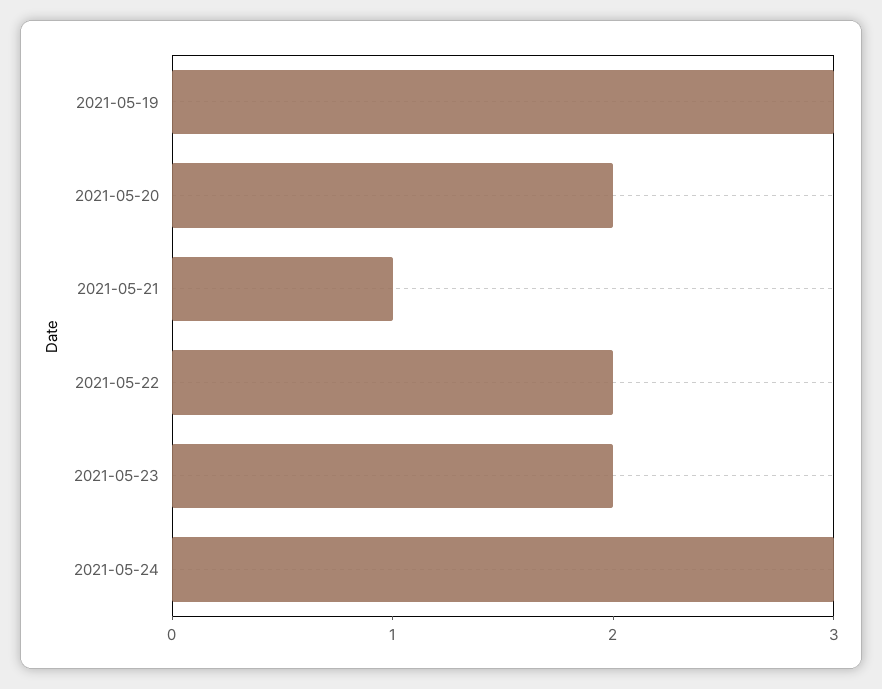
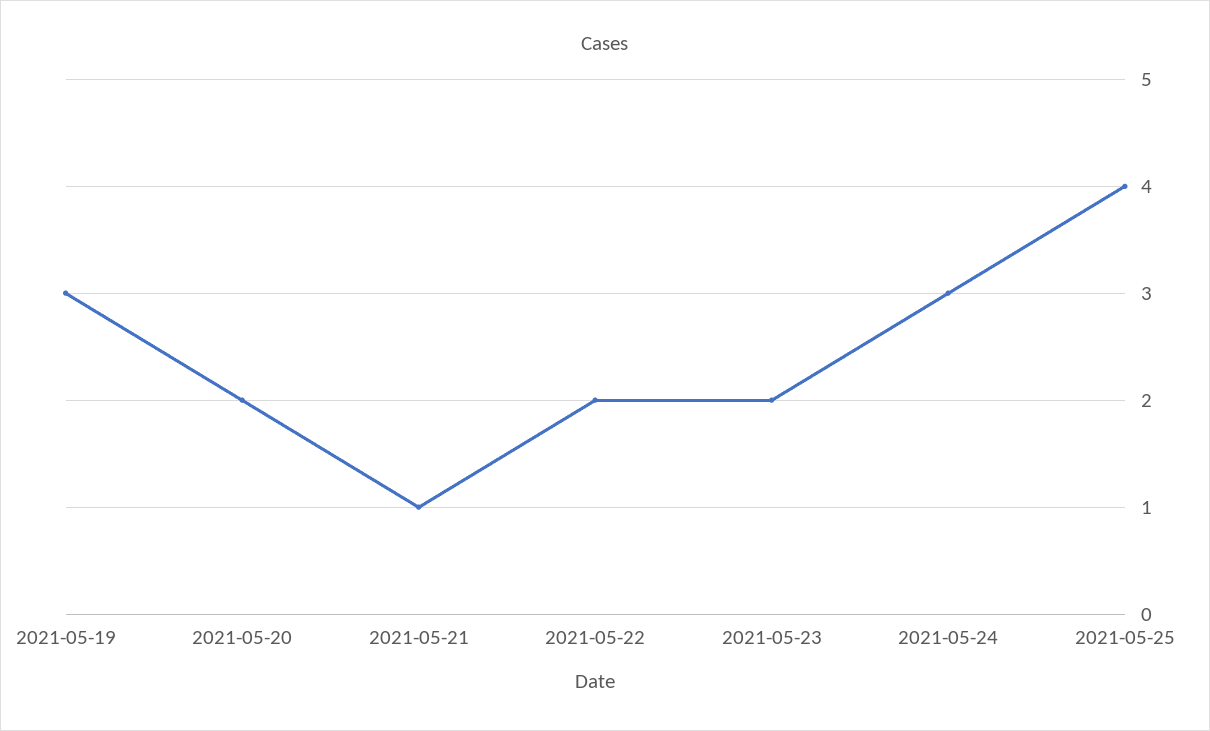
2021-05-25: none -> 4

